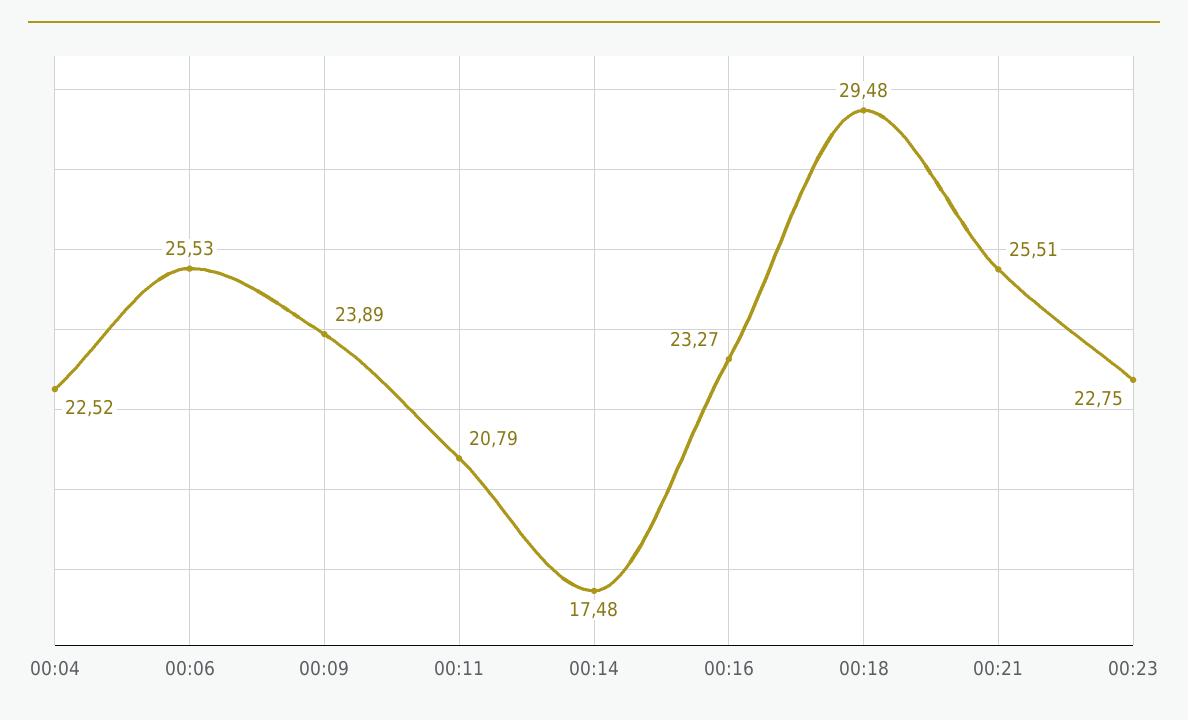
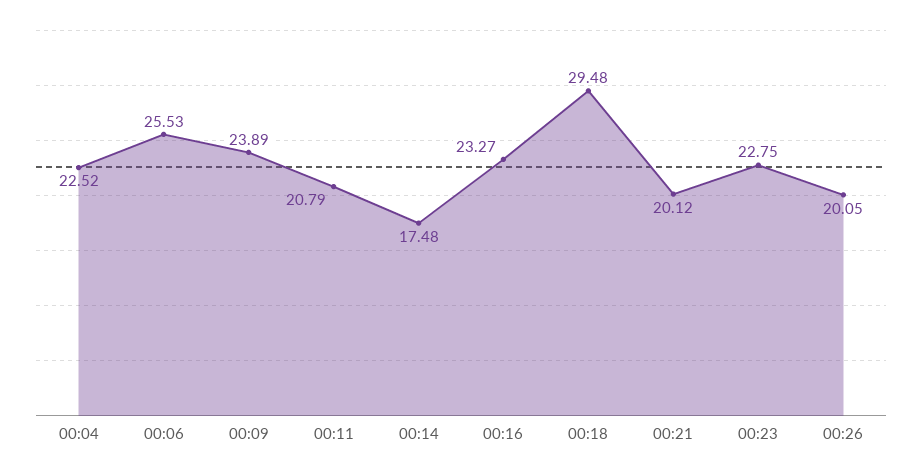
00:21: 25.51 -> 20.12
00:26: none -> 20.05

